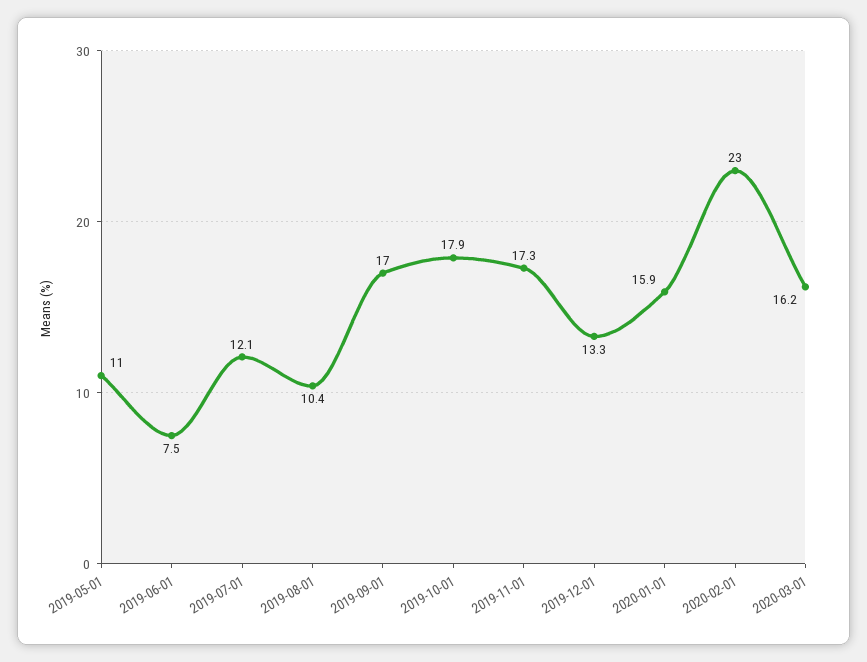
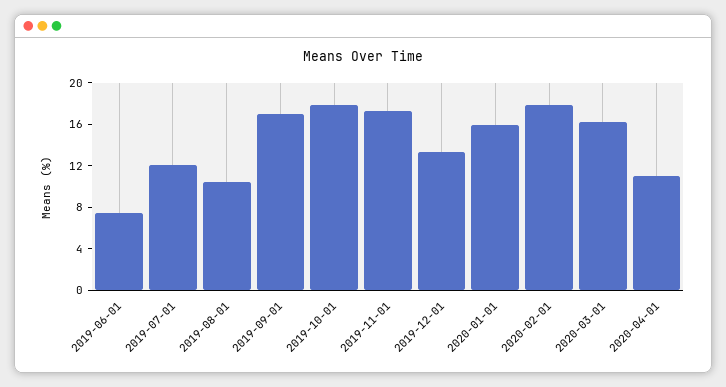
2019-05-01: 11 -> none
2020-02-01: 23 -> 18
2020-04-01: none -> 11

